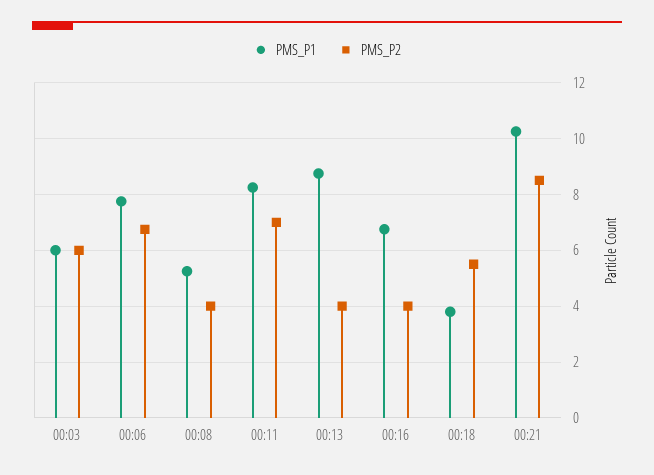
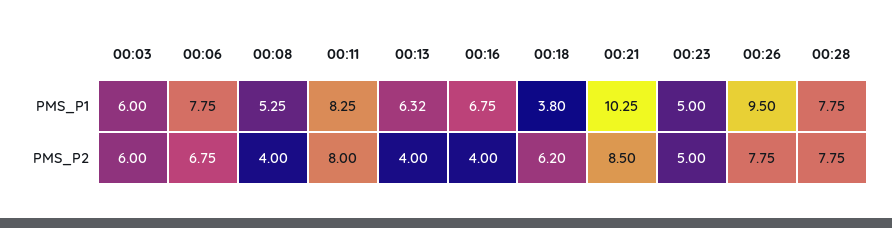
PMS_P2, 00:11: 7 -> 8
PMS_P1, 00:13: 8.75 -> 6.32
PMS_P2, 00:18: 5.5 -> 6.2
PMS_P1, 00:23: none -> 5
PMS_P1, 00:26: none -> 9.5
PMS_P1, 00:28: none -> 7.75
PMS_P2, 00:23: none -> 5
PMS_P2, 00:26: none -> 7.75
PMS_P2, 00:28: none -> 7.75

